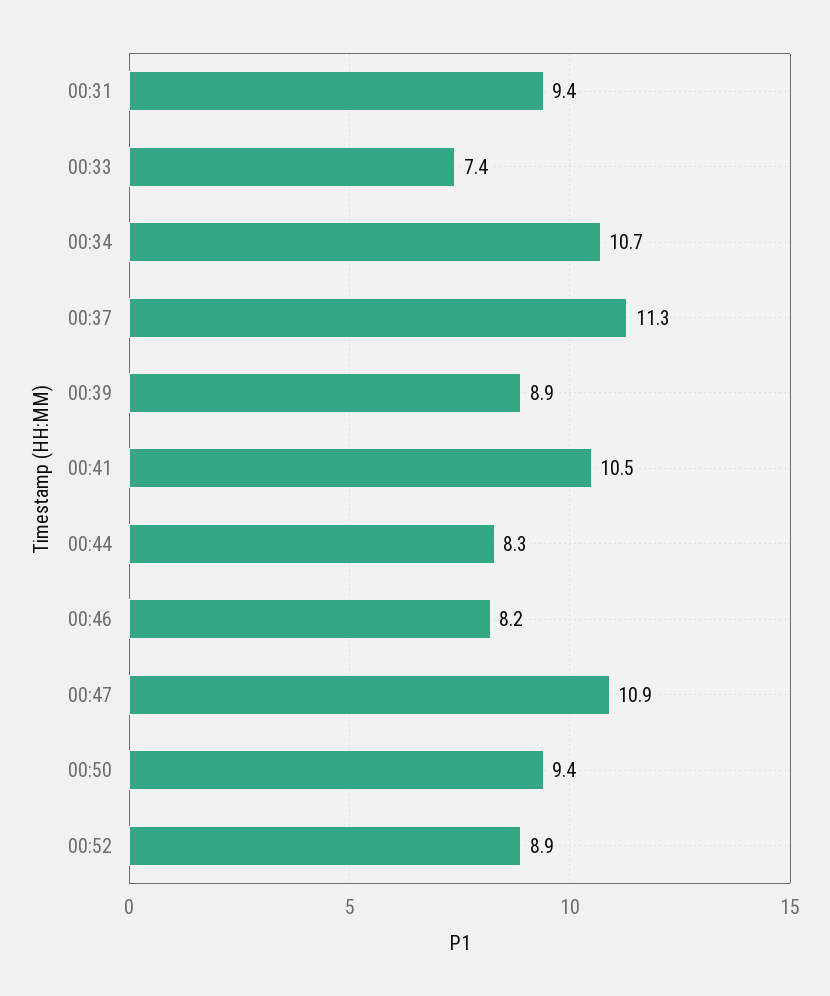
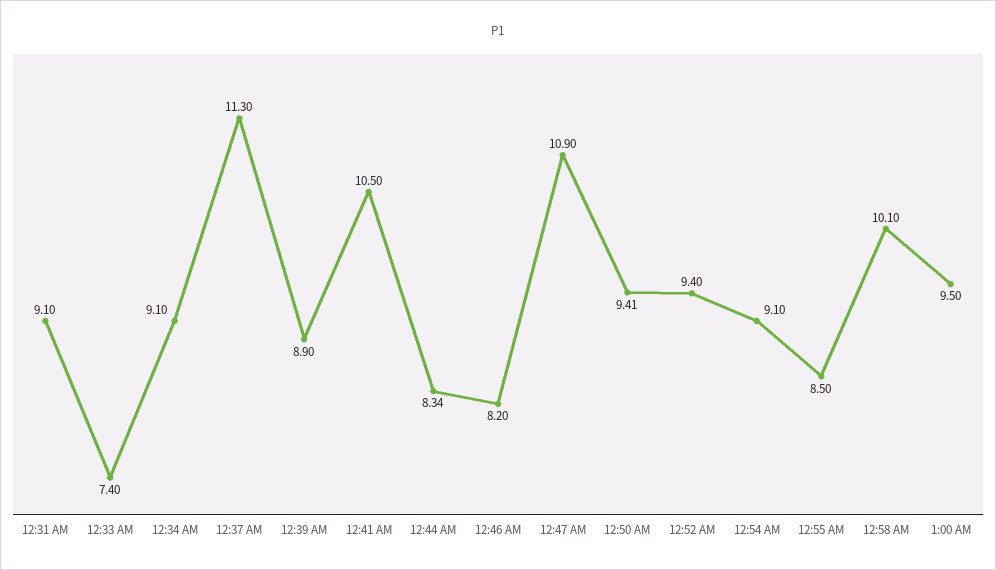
00:31: 9.4 -> 9.1
00:34: 10.7 -> 9.1
00:52: 8.9 -> 9.4
12:54 AM: none -> 9.1
12:55 AM: none -> 8.5
12:58 AM: none -> 10.1
1:00 AM: none -> 9.5

